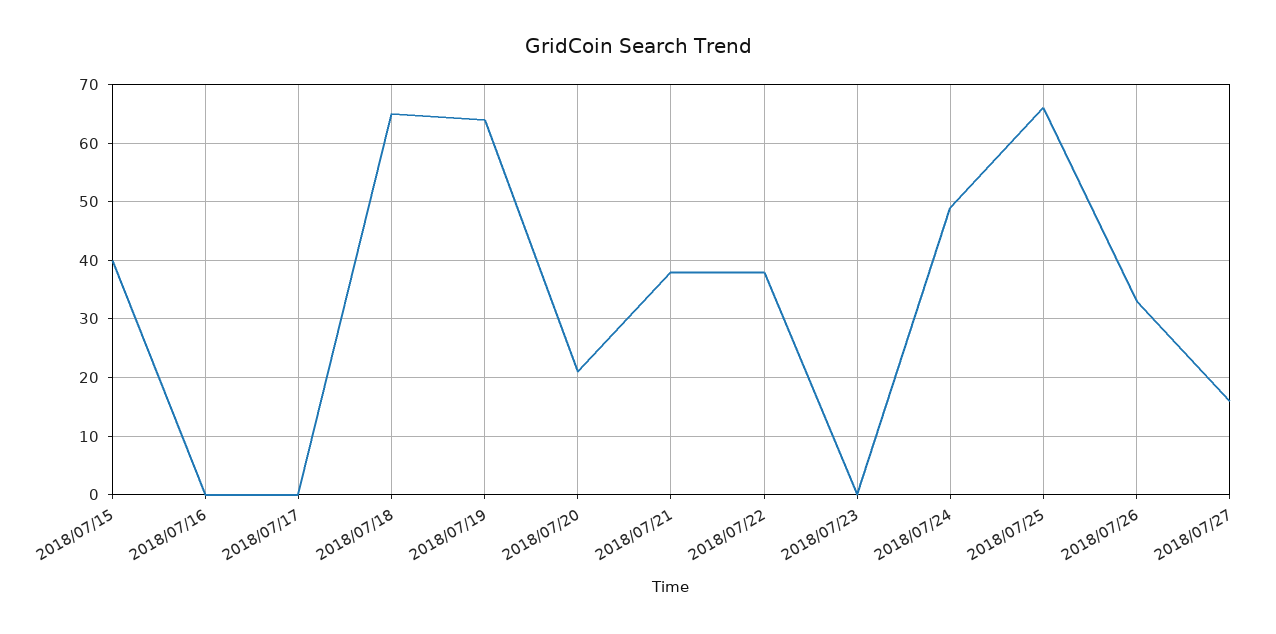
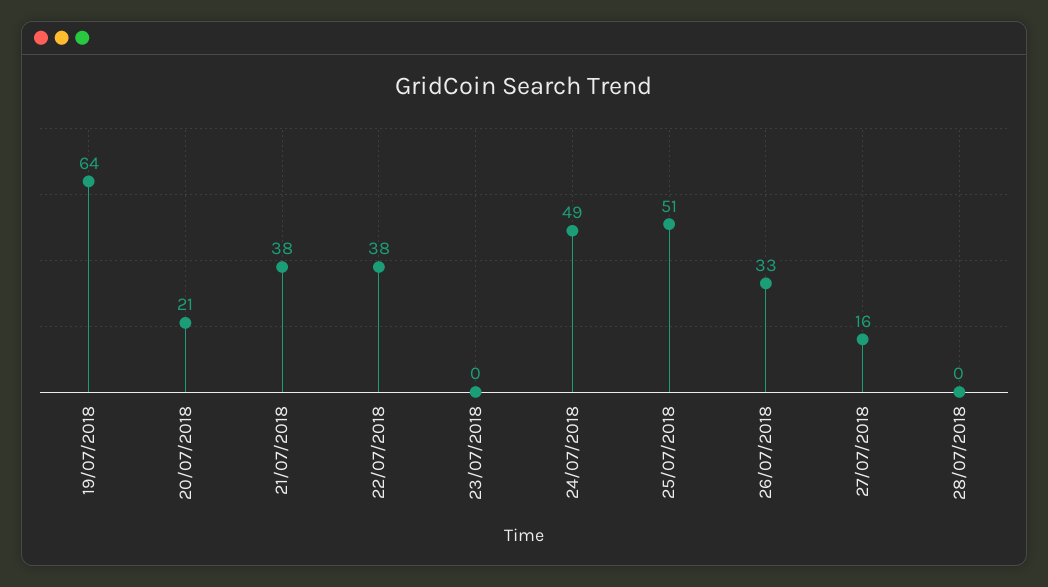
2018/07/15: 40 -> none
2018/07/16: 0 -> none
2018/07/17: 0 -> none
2018/07/18: 65 -> none
2018/07/25: 65 -> 51
28/07/2018: none -> 0

